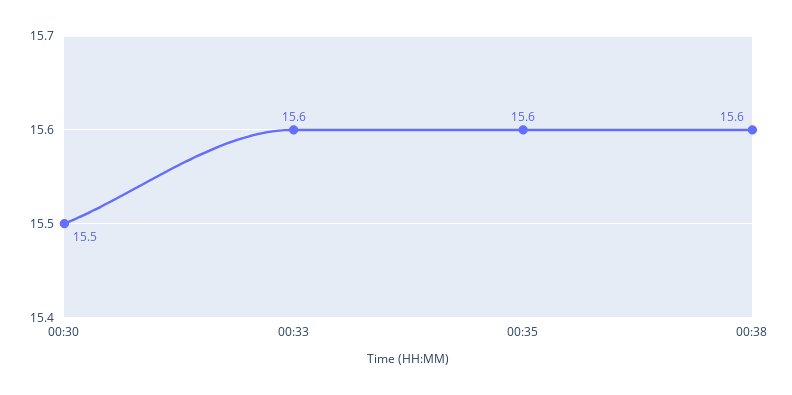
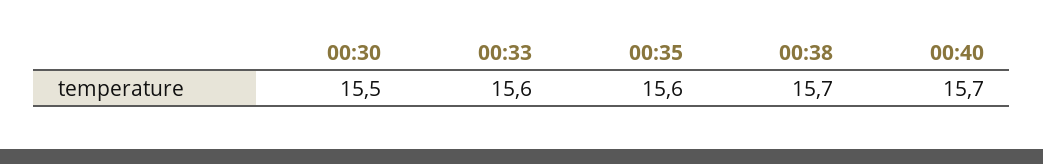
00:38: 15.6 -> 15.7
00:40: none -> 15.7

